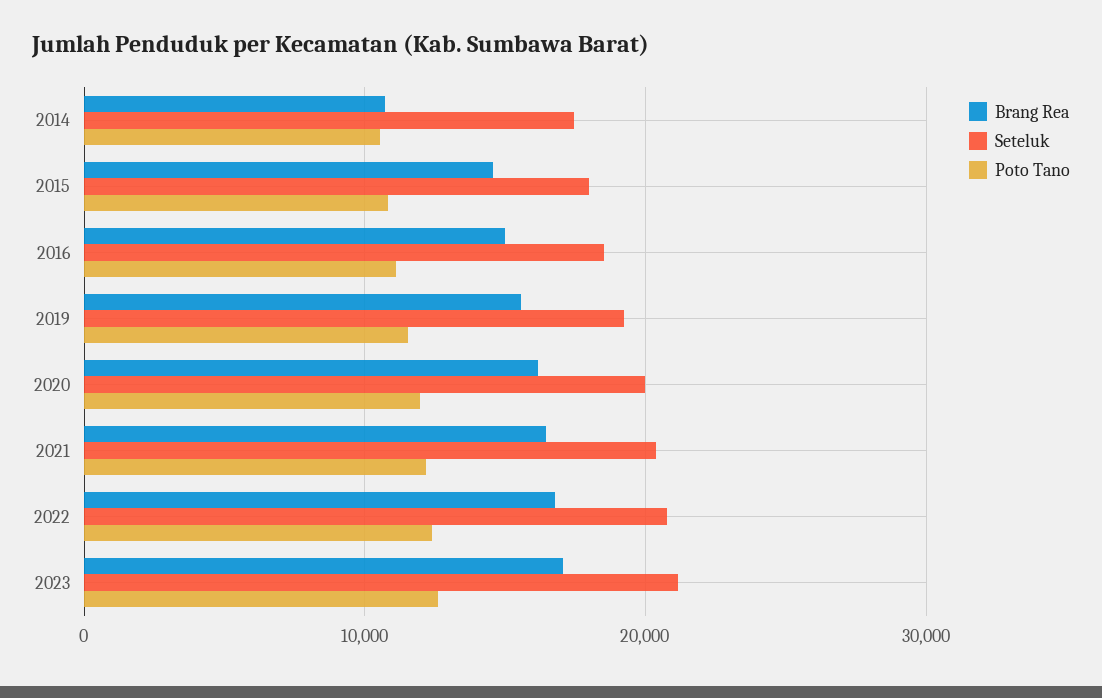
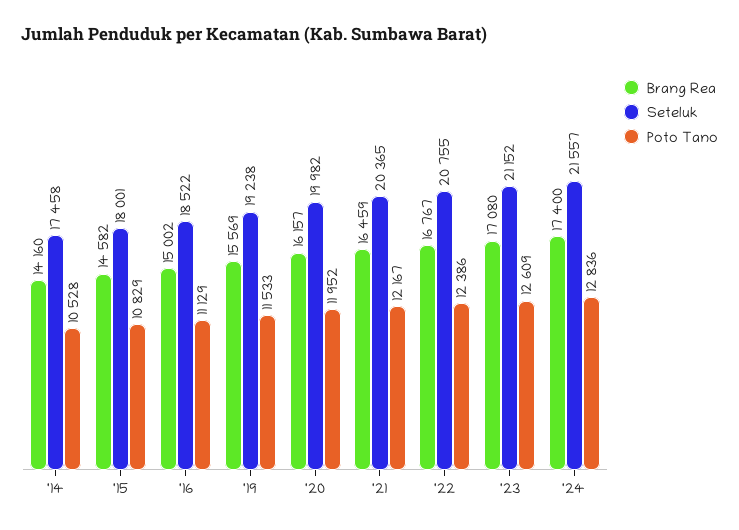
Brang Rea, 2014: 11000 -> 14160
Brang Rea, '24: none -> 17400
Seteluk, '24: none -> 21557
Poto Tano, '24: none -> 12836

